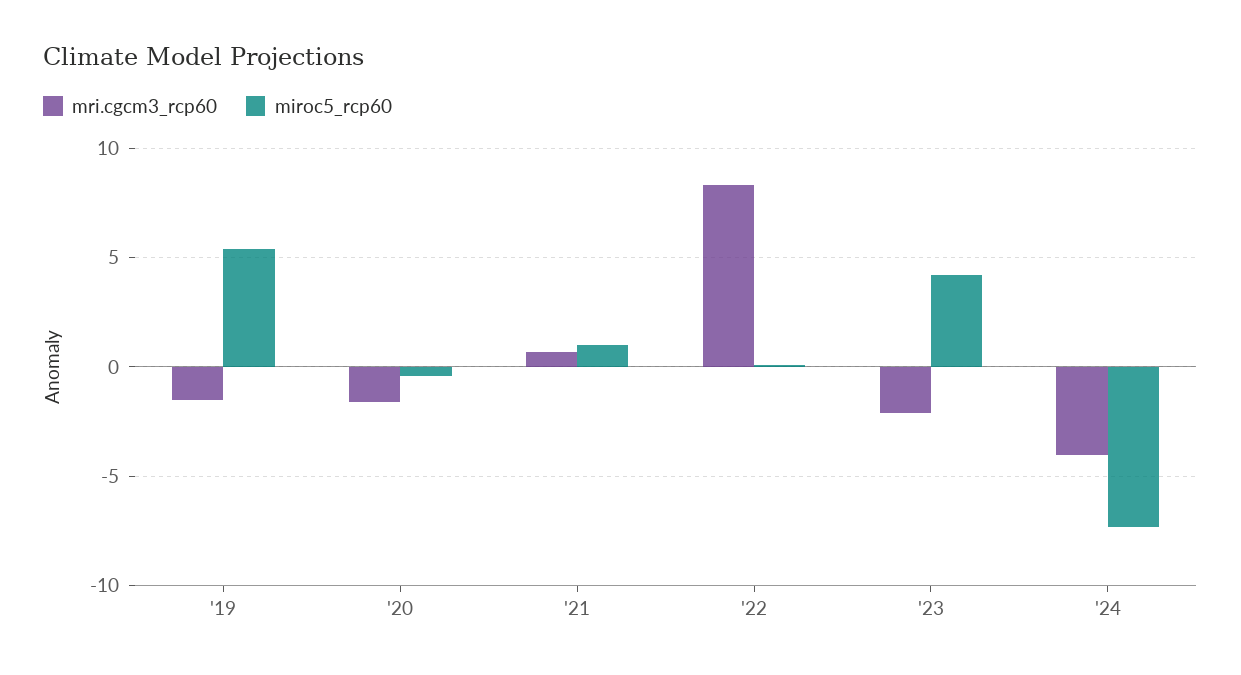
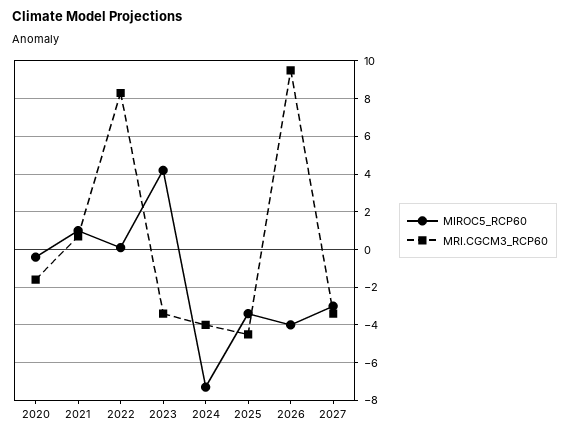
mri.cgcm3_rcp60, '19: -1.5 -> none
miroc5_rcp60, '19: 5.5 -> none
mri.cgcm3_rcp60, '23: -2 -> -3.5
miroc5_rcp60, 2025: none -> -3.5
mri.cgcm3_rcp60, 2025: none -> -4.5
miroc5_rcp60, 2026: none -> -4
mri.cgcm3_rcp60, 2026: none -> 9.5
miroc5_rcp60, 2027: none -> -3
mri.cgcm3_rcp60, 2027: none -> -3.5

